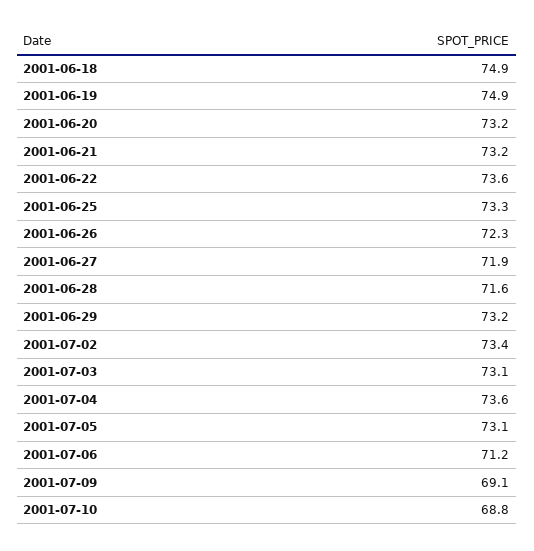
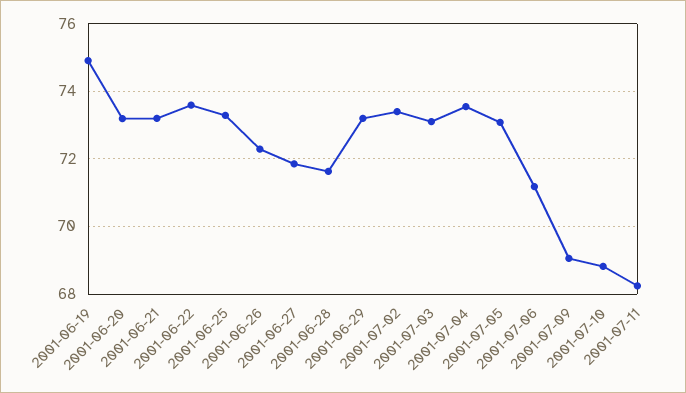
2001-06-18: 74.9 -> none
2001-07-11: none -> 68.2

